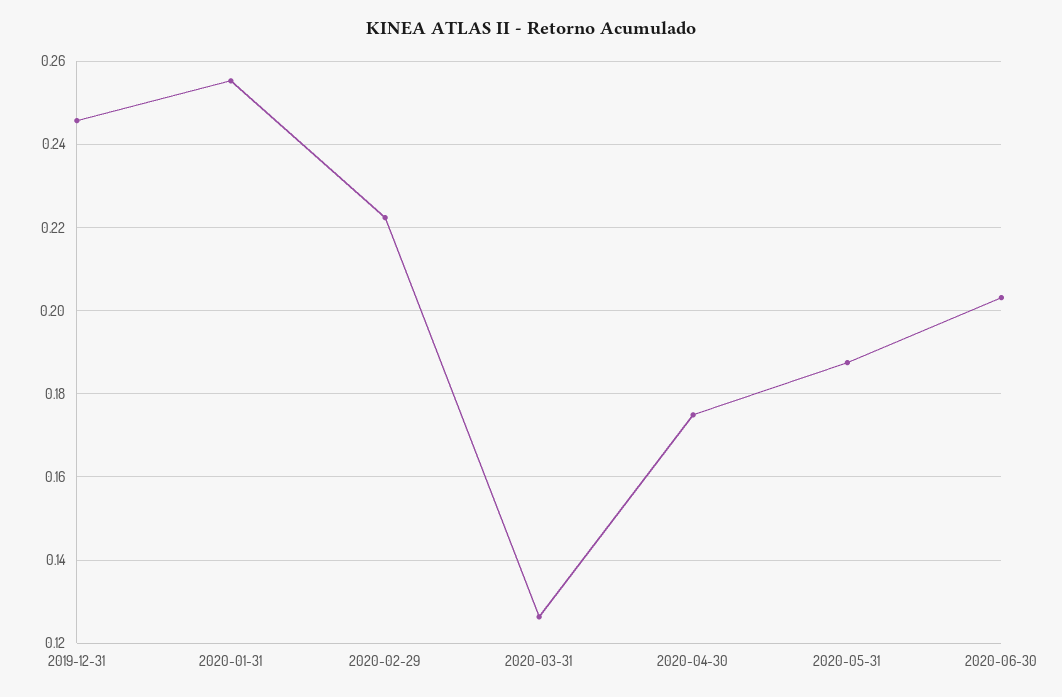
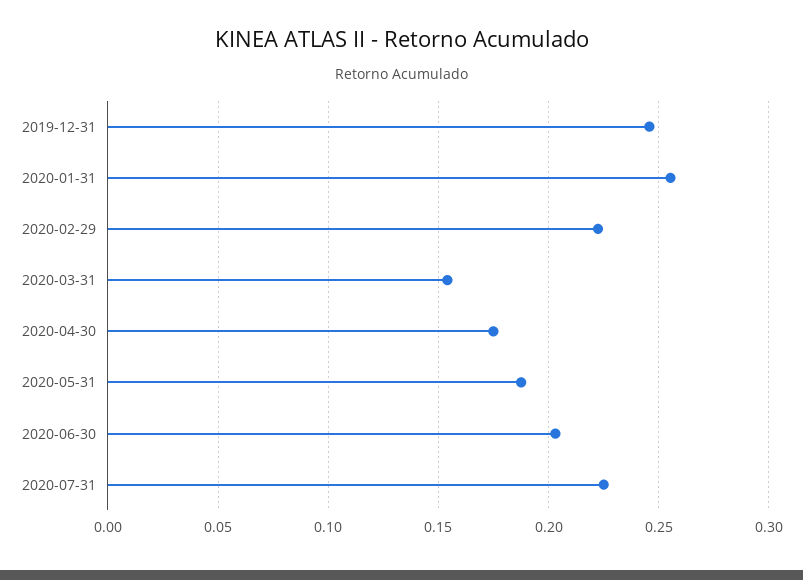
2020-03-31: 0.126 -> 0.155
2020-07-31: none -> 0.225

